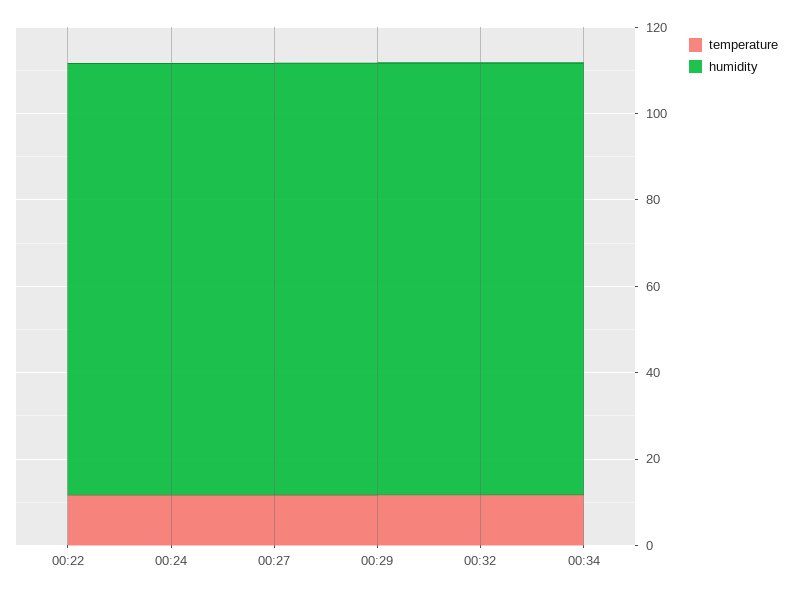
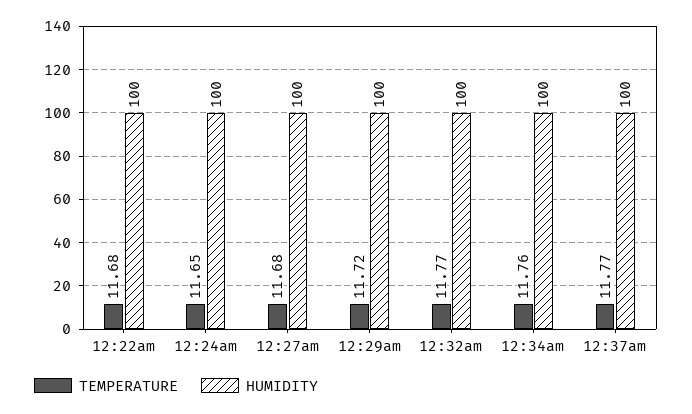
temperature, 12:37am: none -> 11.77
humidity, 12:37am: none -> 100

